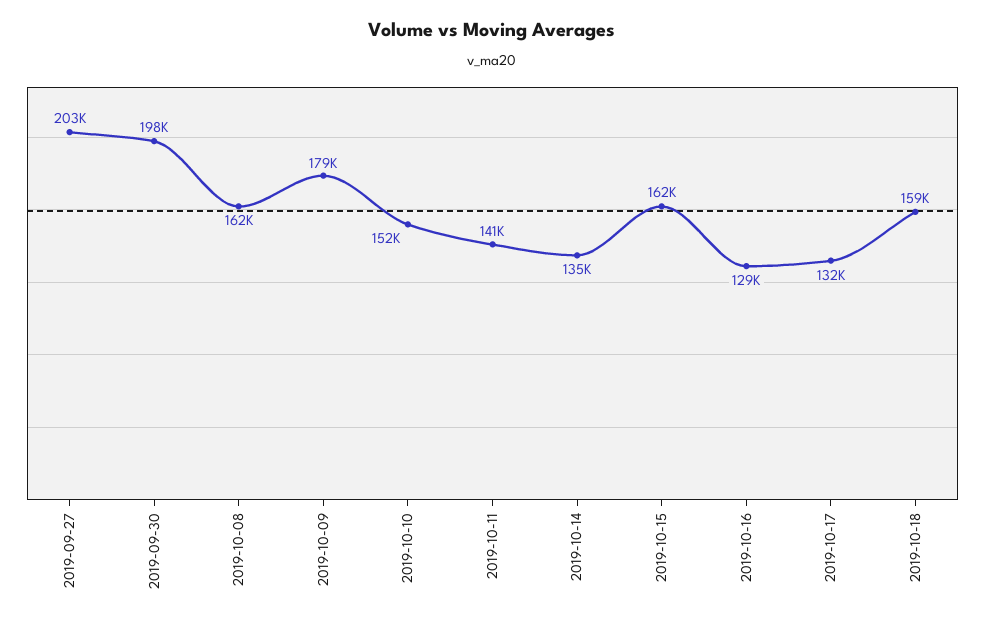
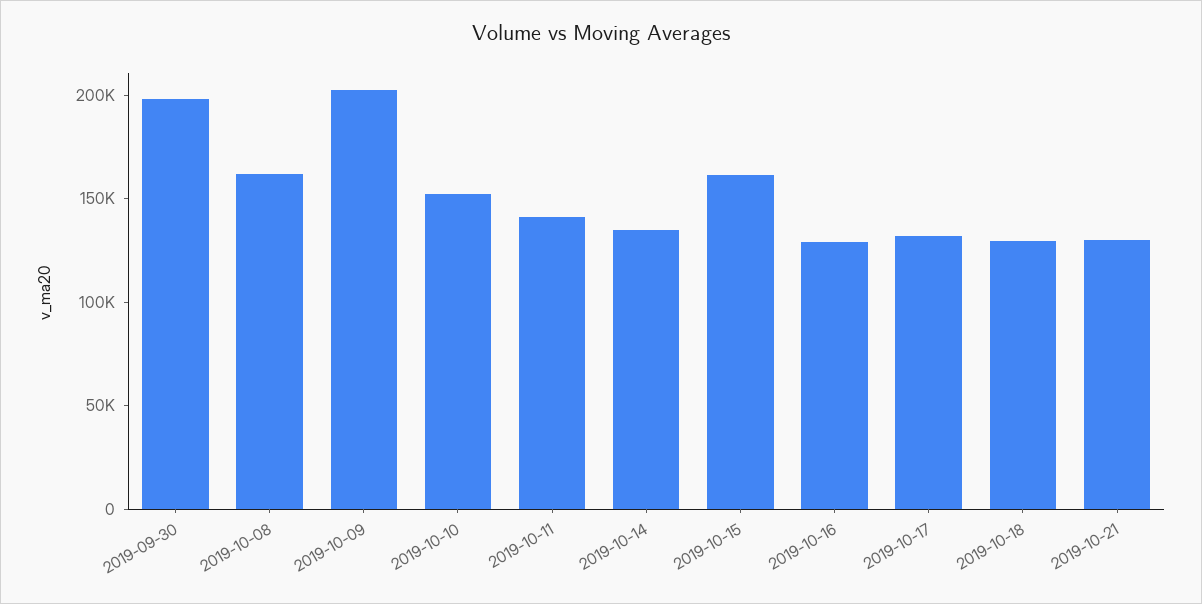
2019-09-27: 203000 -> none
2019-10-09: 179000 -> 200000
2019-10-18: 159000 -> 130000
2019-10-21: none -> 130000

